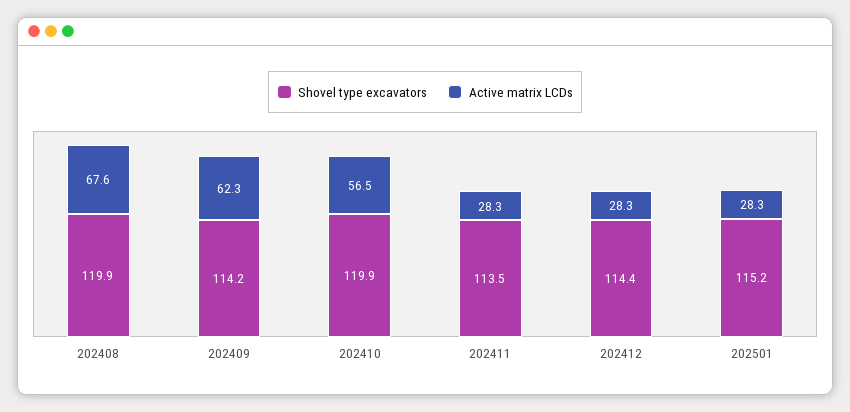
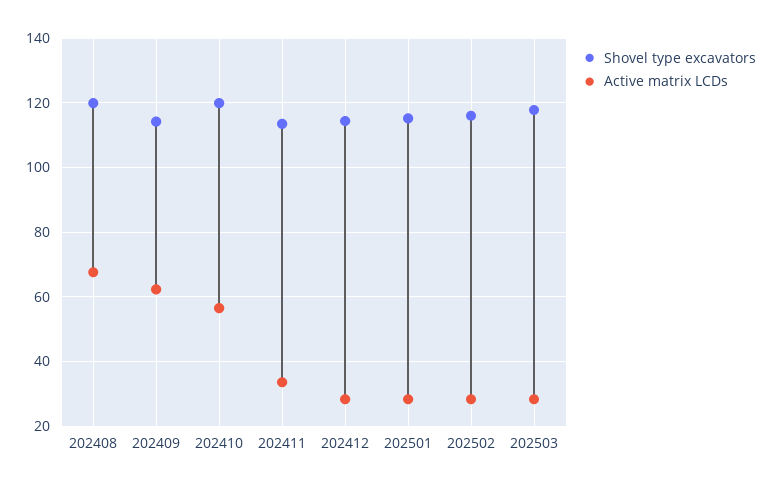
Active matrix LCDs, 202411: 28.3 -> 34
Shovel type excavators, 202502: none -> 116
Active matrix LCDs, 202502: none -> 28
Shovel type excavators, 202503: none -> 118
Active matrix LCDs, 202503: none -> 28

